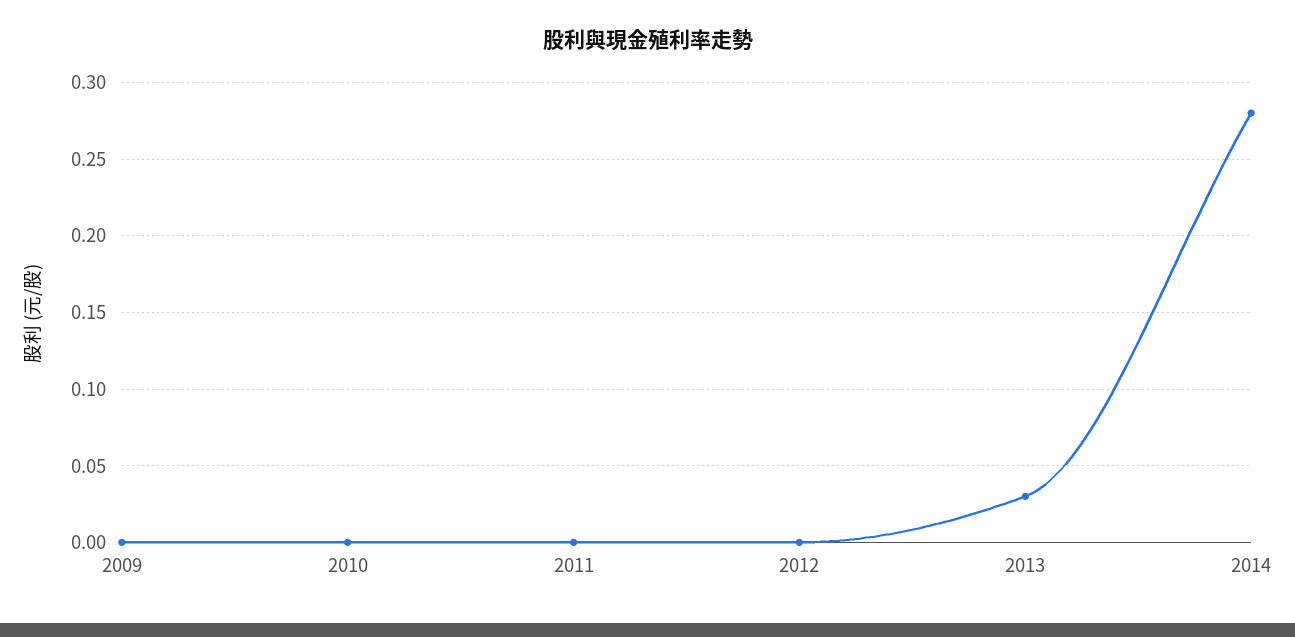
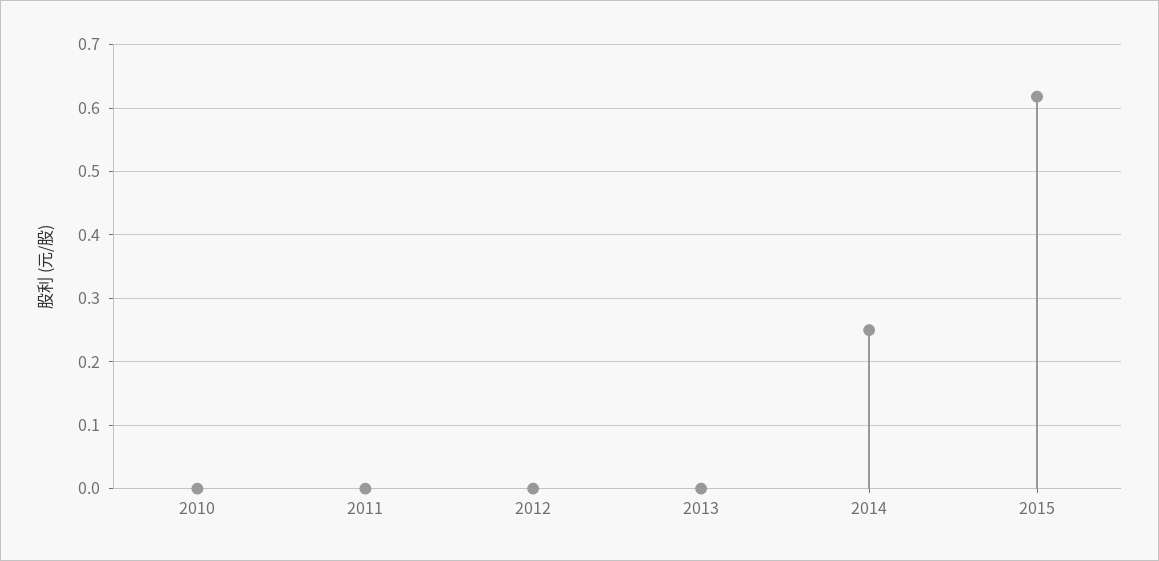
2009: 0 -> none
2013: 0.03 -> 0
2014: 0.28 -> 0.25
2015: none -> 0.62

